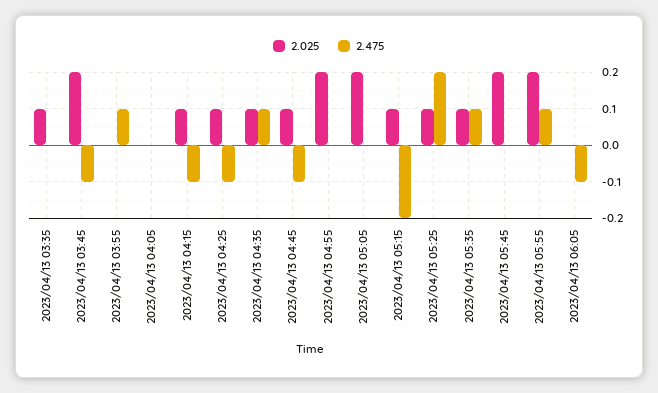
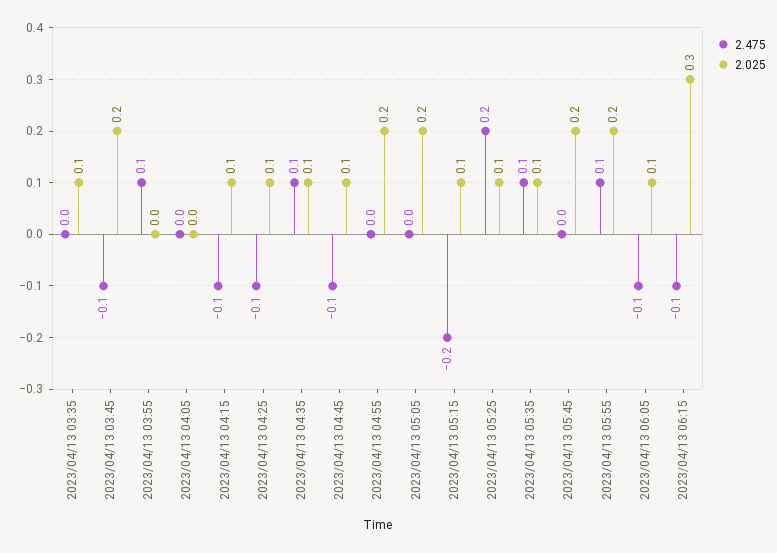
2.025, 2023/04/13 06:05: 0 -> 0.1
2.475, 2023/04/13 06:15: none -> -0.1
2.025, 2023/04/13 06:15: none -> 0.3

